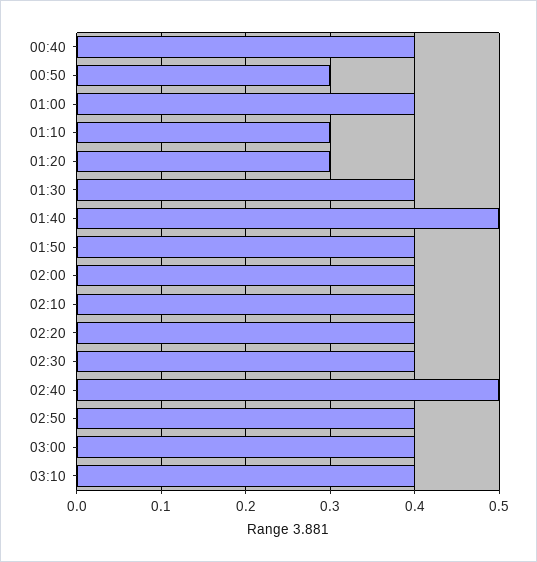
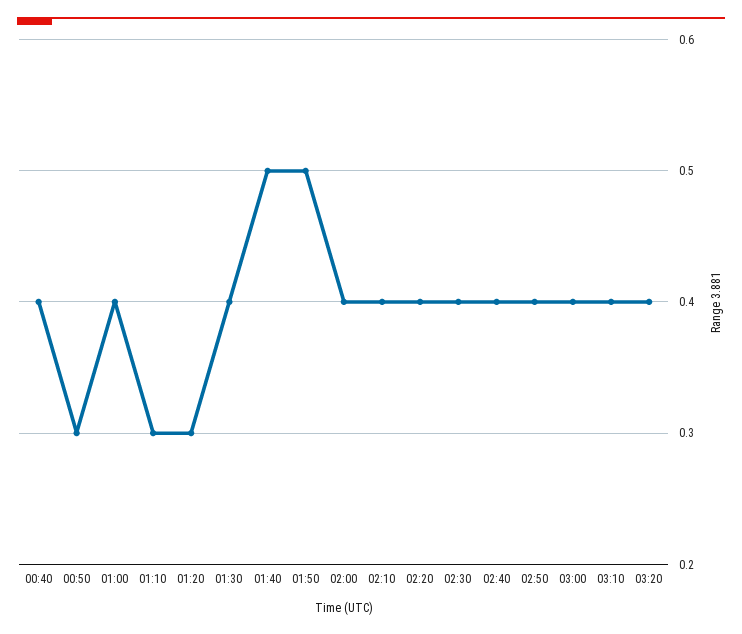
01:50: 0.4 -> 0.5
02:40: 0.5 -> 0.4
03:20: none -> 0.4

